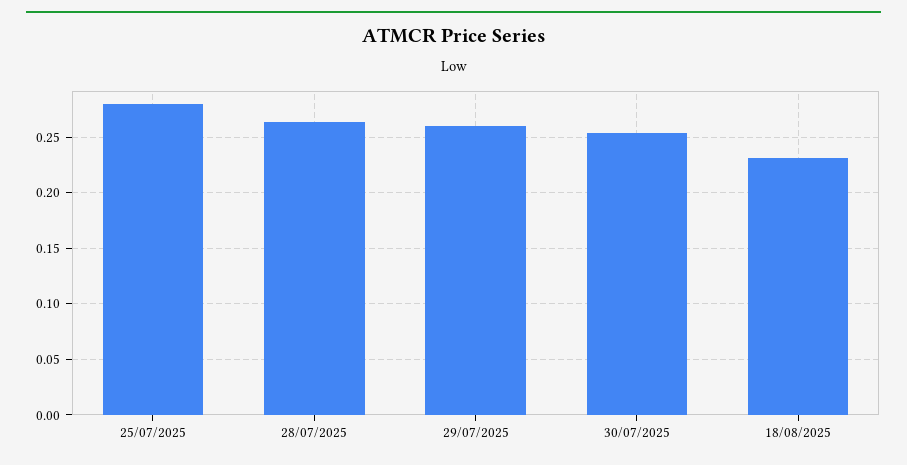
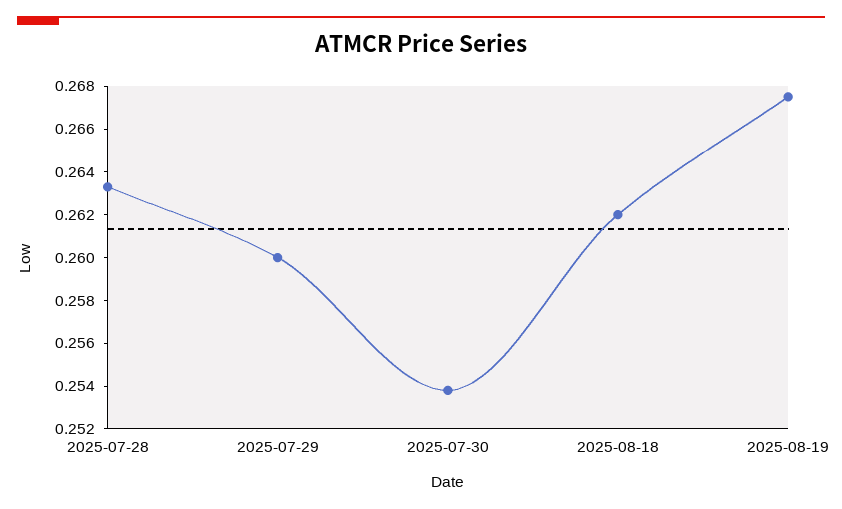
25/07/2025: 0.28 -> none
18/08/2025: 0.23 -> 0.262
2025-08-19: none -> 0.2675

